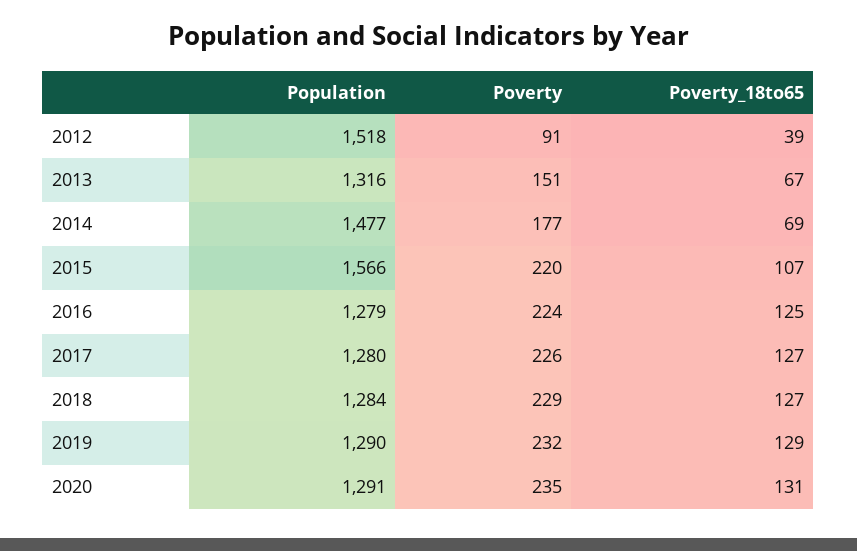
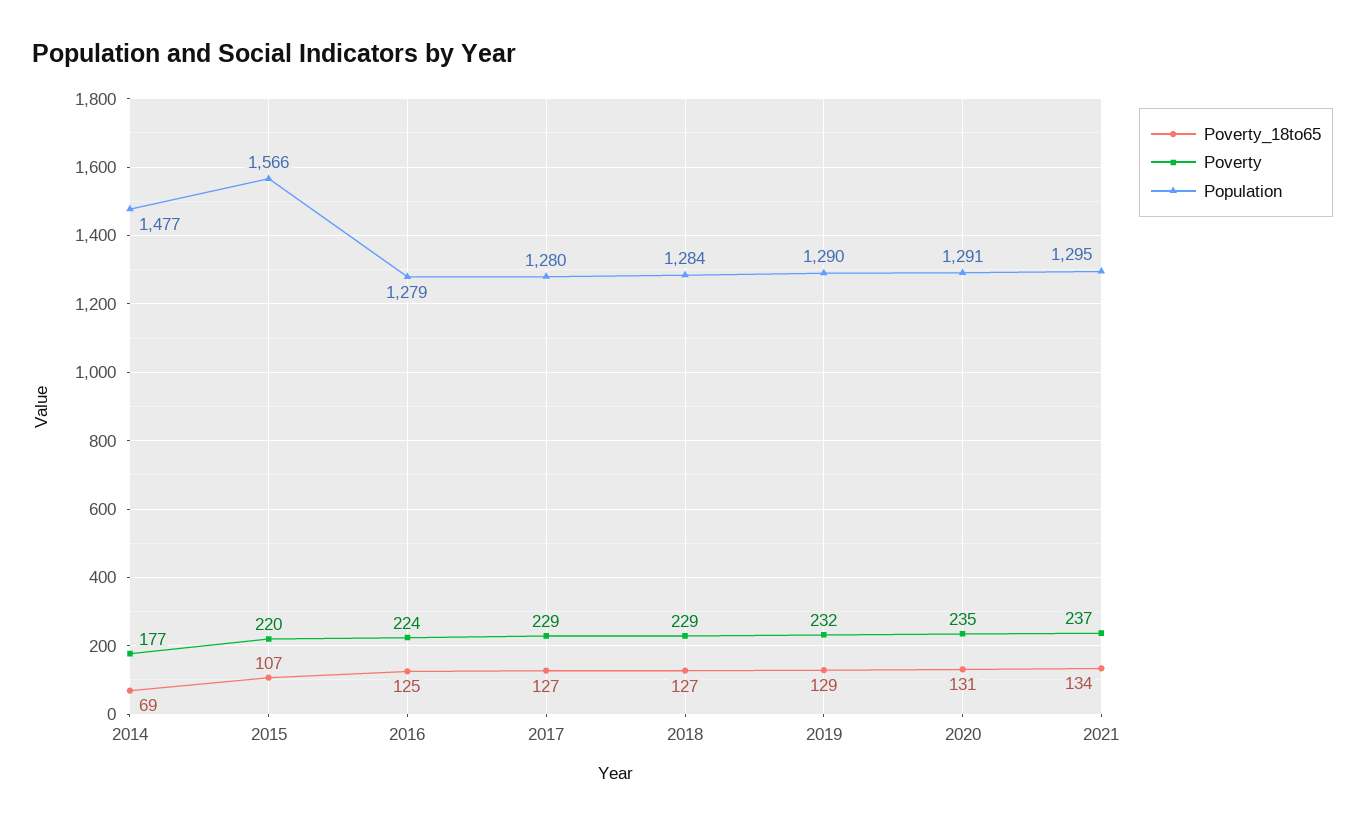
Population, 2012: 1518 -> none
Poverty, 2012: 91 -> none
Poverty_18to65, 2012: 39 -> none
Population, 2013: 1316 -> none
Poverty, 2013: 151 -> none
Poverty_18to65, 2013: 67 -> none
Poverty, 2017: 226 -> 229
Poverty_18to65, 2021: none -> 134
Poverty, 2021: none -> 237
Population, 2021: none -> 1295

